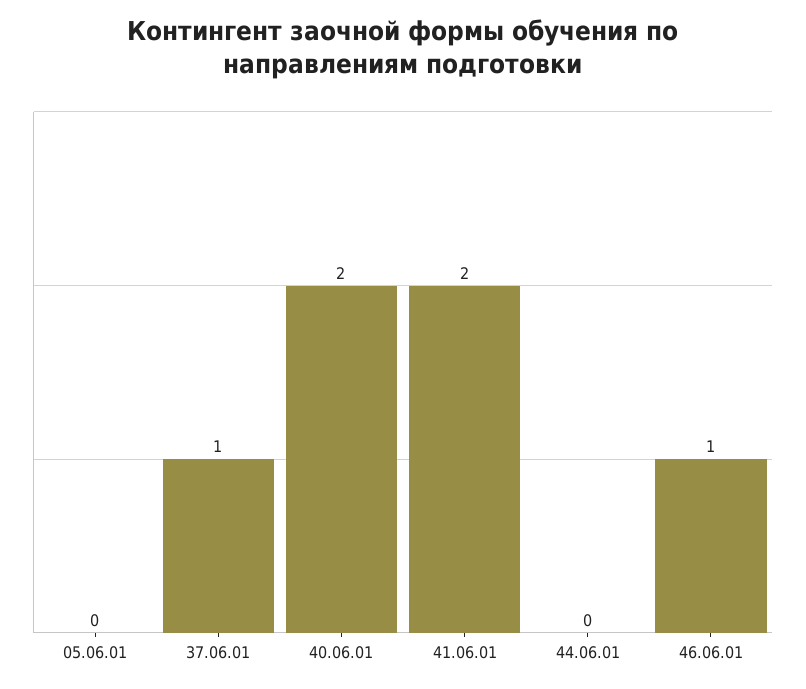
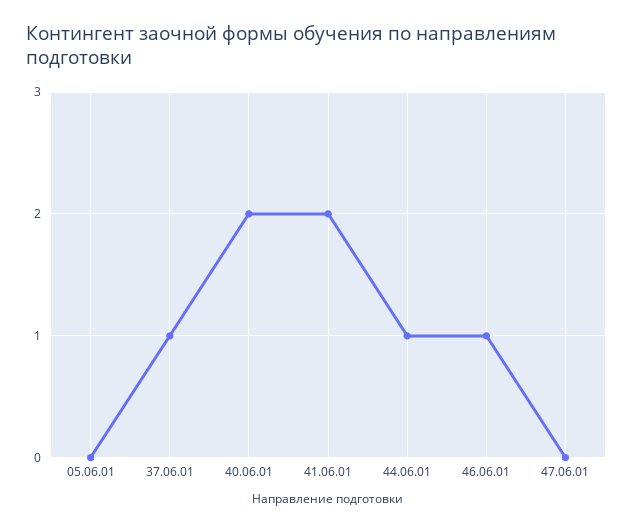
44.06.01: 0 -> 1
47.06.01: none -> 0

